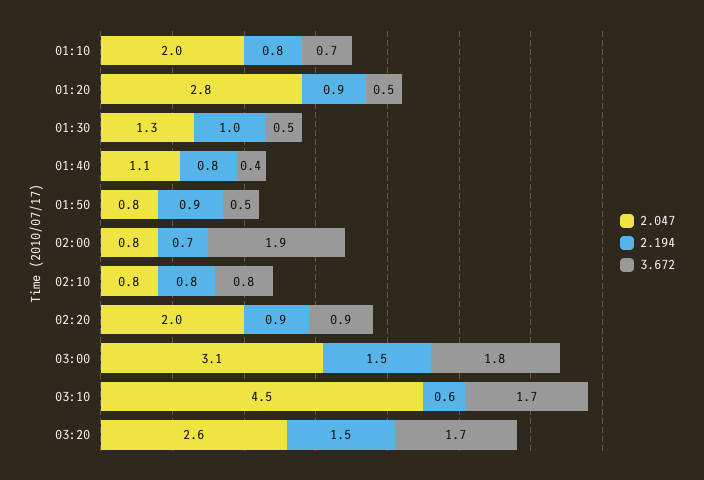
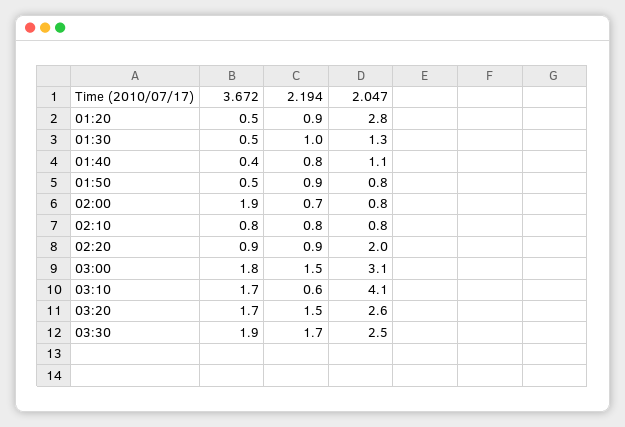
2.047, 01:10: 2 -> none
2.194, 01:10: 0.8 -> none
3.672, 01:10: 0.7 -> none
2.047, 03:10: 4.5 -> 4.1
3.672, 03:30: none -> 1.9
2.194, 03:30: none -> 1.7
2.047, 03:30: none -> 2.5

